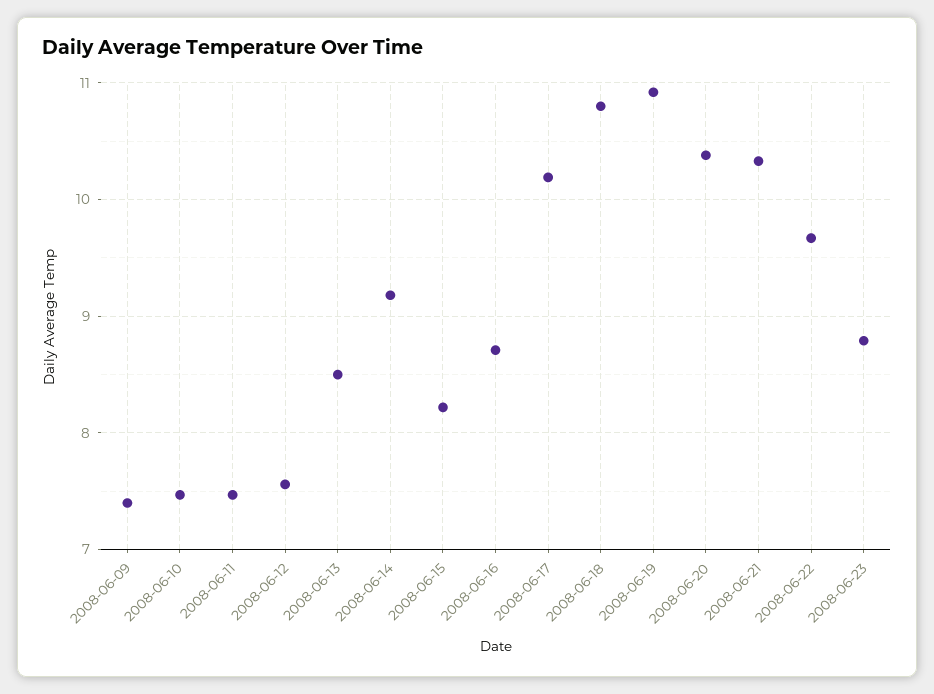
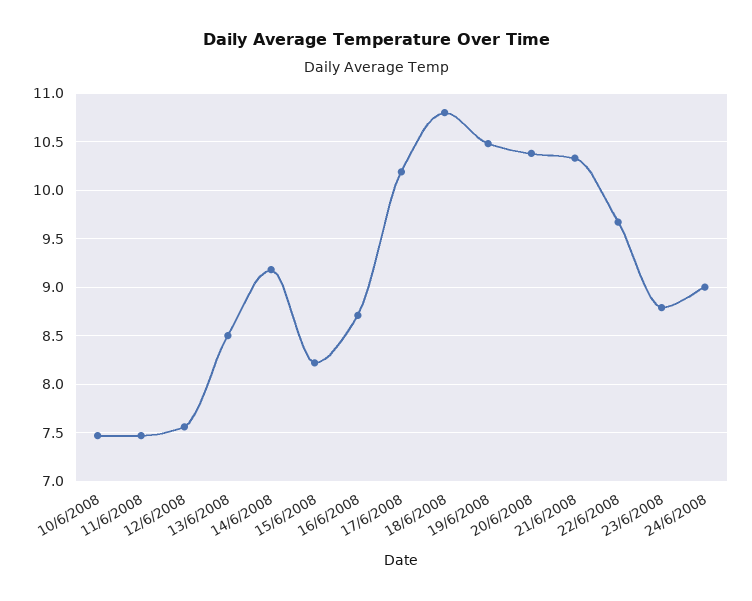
2008-06-09: 7.4 -> none
2008-06-19: 10.9 -> 10.5
24/6/2008: none -> 9

